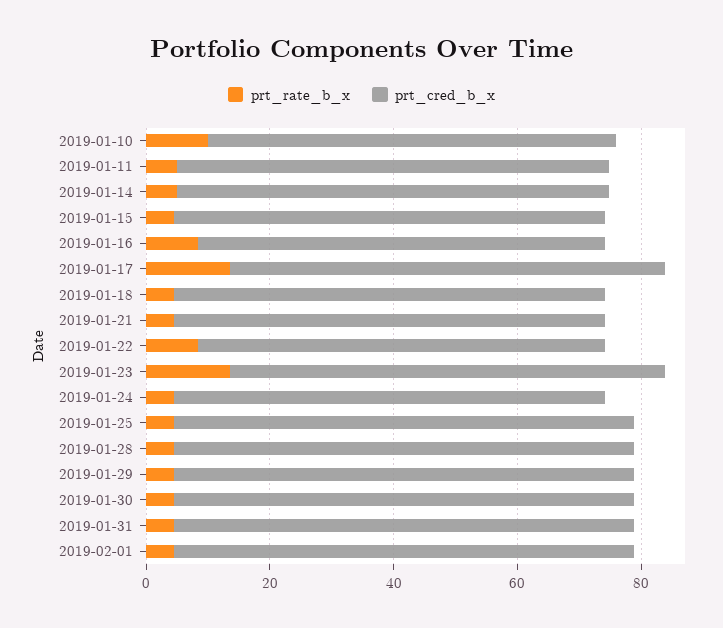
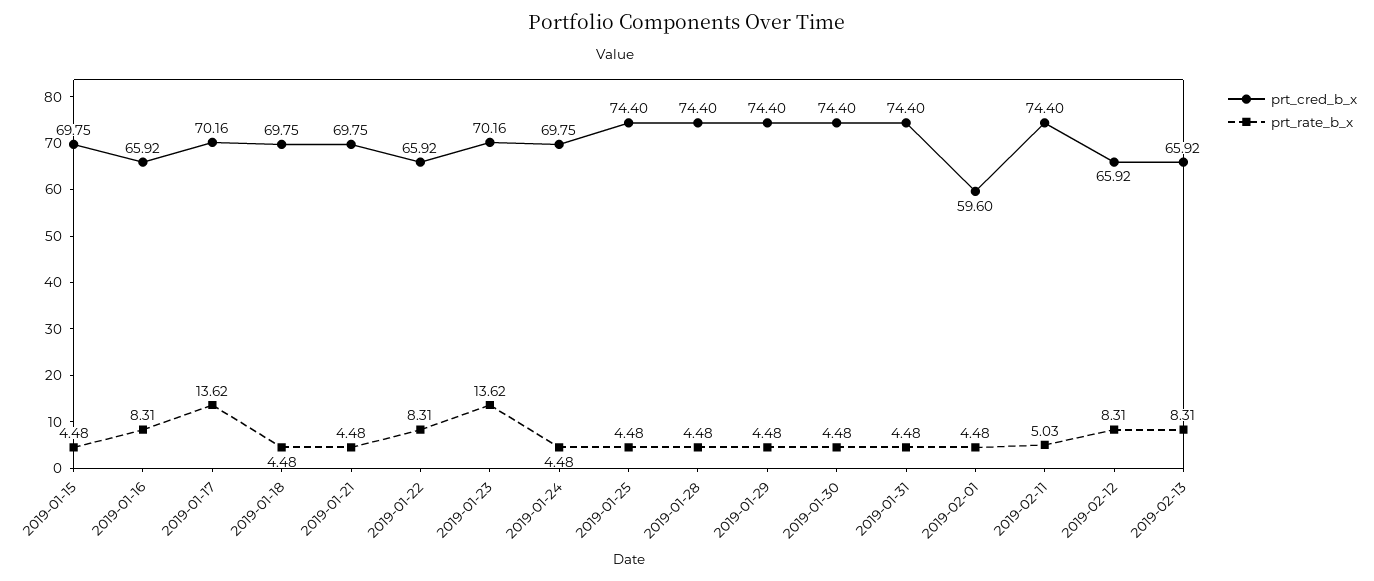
prt_rate_b_x, 2019-01-10: 10 -> none
prt_cred_b_x, 2019-01-10: 65 -> none
prt_rate_b_x, 2019-01-11: 5 -> none
prt_cred_b_x, 2019-01-11: 70 -> none
prt_rate_b_x, 2019-01-14: 5 -> none
prt_cred_b_x, 2019-01-14: 70 -> none
prt_cred_b_x, 2019-02-01: 75 -> 59.6
prt_cred_b_x, 2019-02-11: none -> 74.4
prt_rate_b_x, 2019-02-11: none -> 5.03
prt_cred_b_x, 2019-02-12: none -> 65.92
prt_rate_b_x, 2019-02-12: none -> 8.31
prt_cred_b_x, 2019-02-13: none -> 65.92
prt_rate_b_x, 2019-02-13: none -> 8.31

